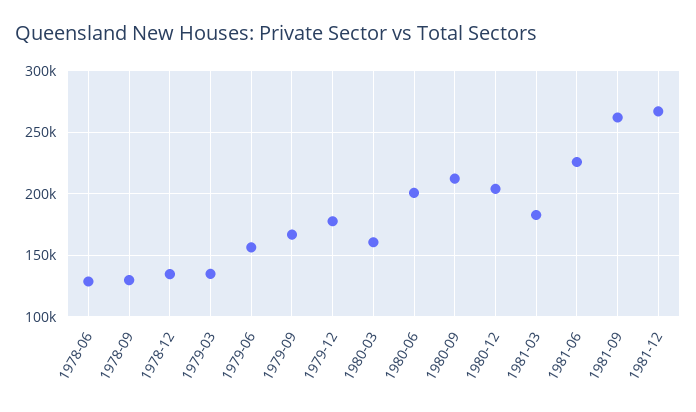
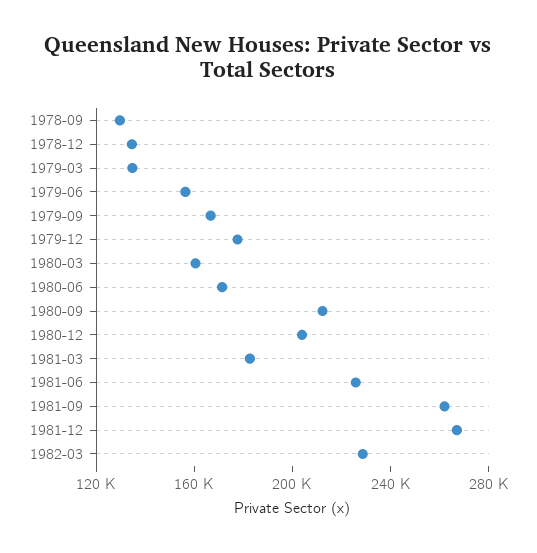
1978-06: 130000 -> none
1980-06: 200000 -> 170000
1982-03: none -> 230000

